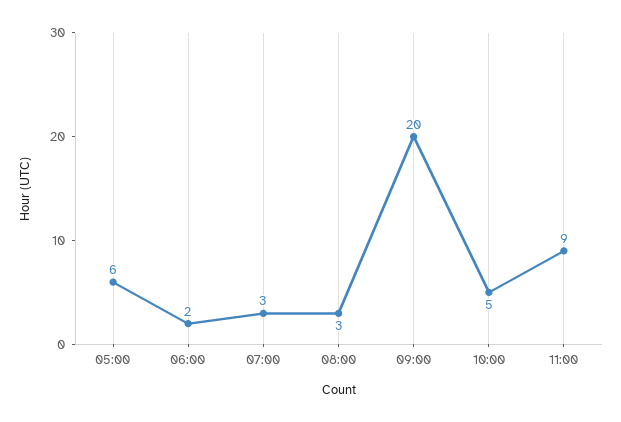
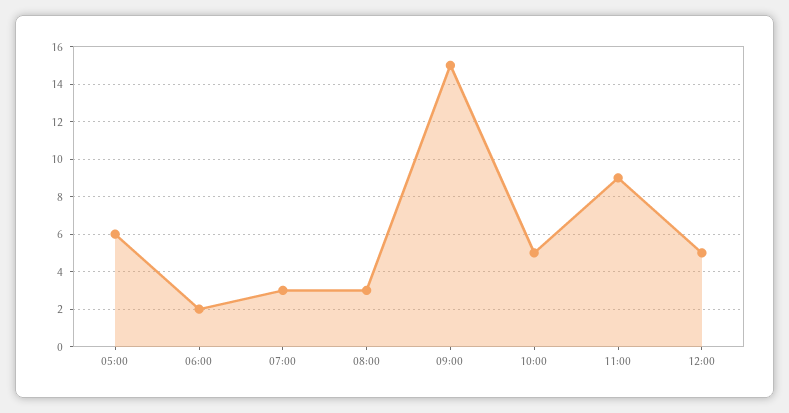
09:00: 20 -> 15
12:00: none -> 5

